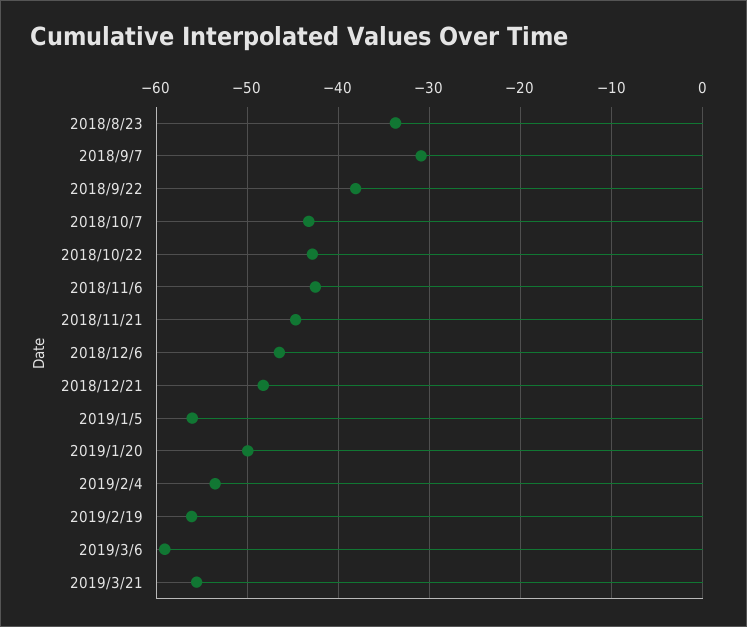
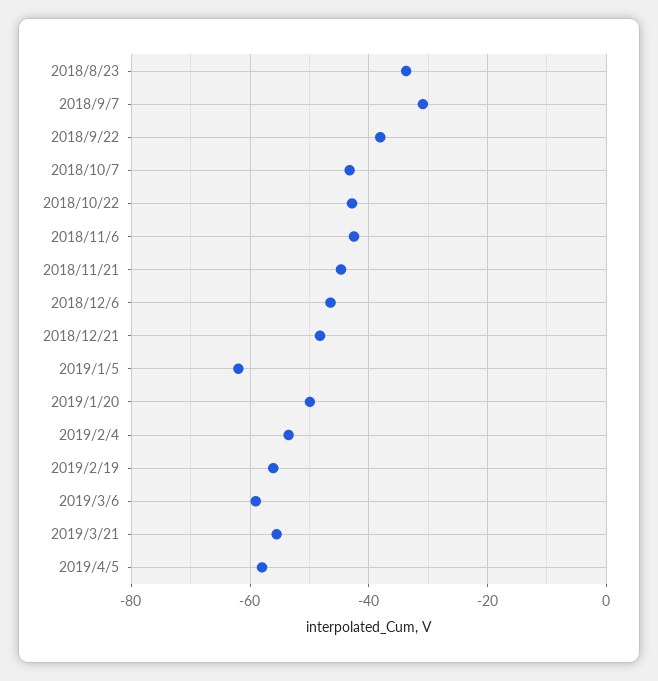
2019/1/5: -56 -> -62
2019/4/5: none -> -58

